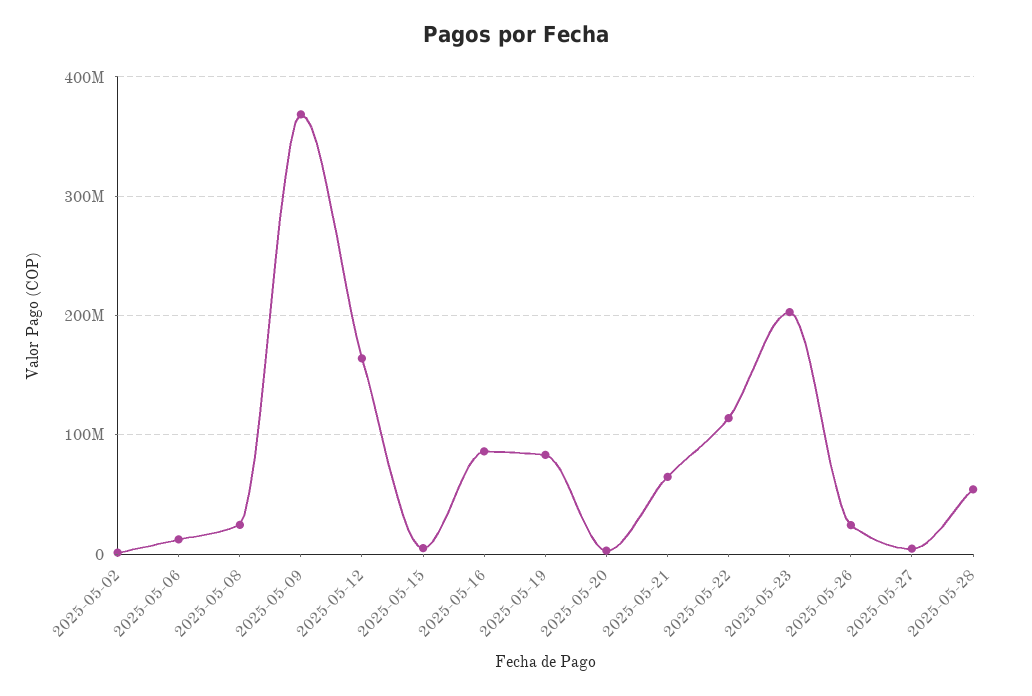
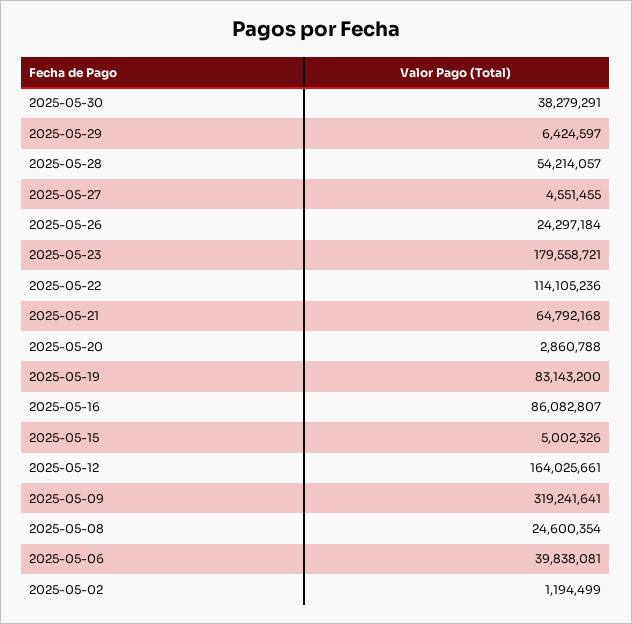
2025-05-06: 10000000 -> 39838081
2025-05-09: 370000000 -> 319241641
2025-05-23: 200000000 -> 179558721
2025-05-30: none -> 38279291
2025-05-29: none -> 6424597

